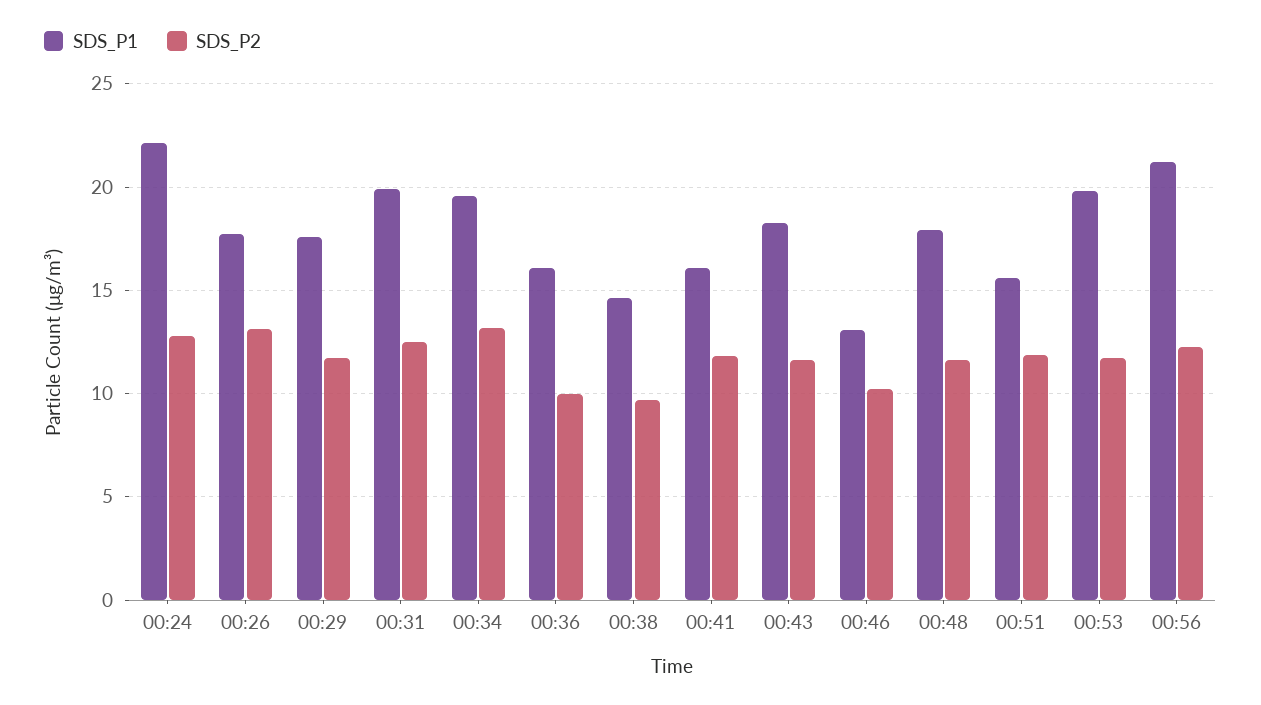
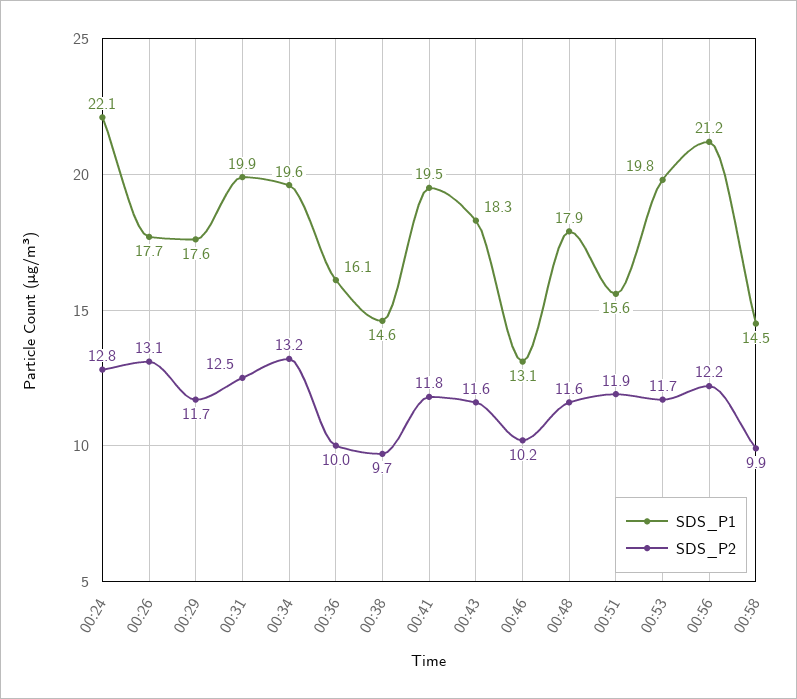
SDS_P1, 00:41: 16 -> 19.5
SDS_P1, 00:58: none -> 14.5
SDS_P2, 00:58: none -> 9.9

